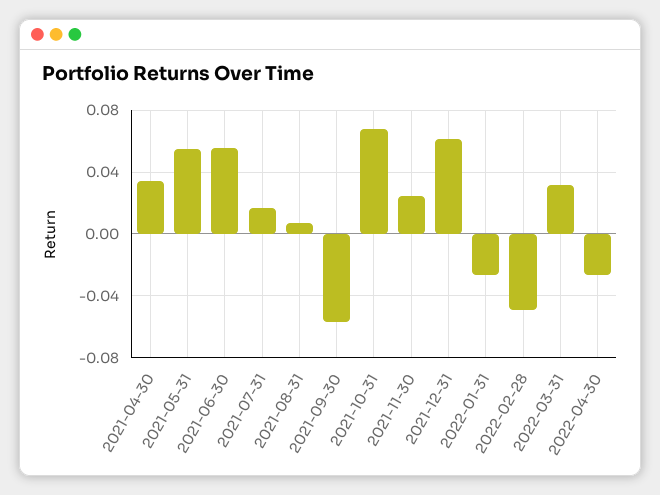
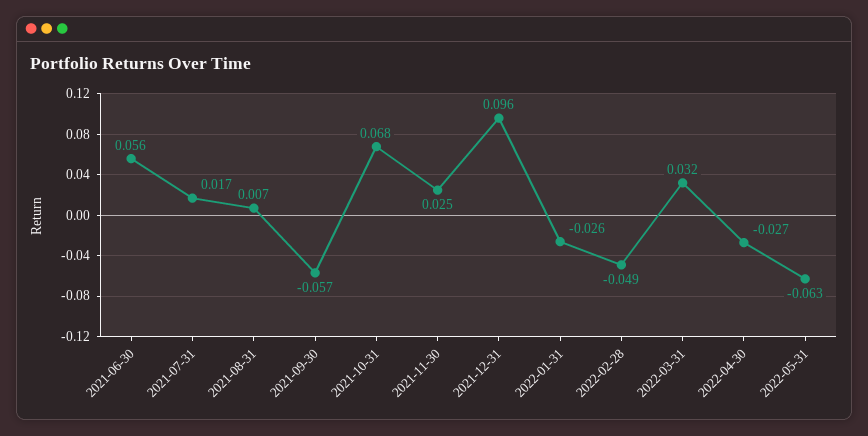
2021-04-30: 0.035 -> none
2021-05-31: 0.055 -> none
2021-12-31: 0.06 -> 0.096
2022-05-31: none -> -0.063

